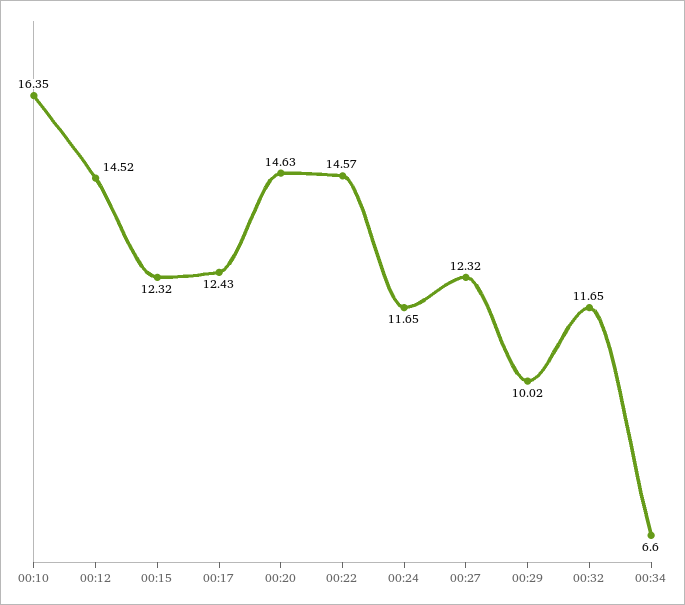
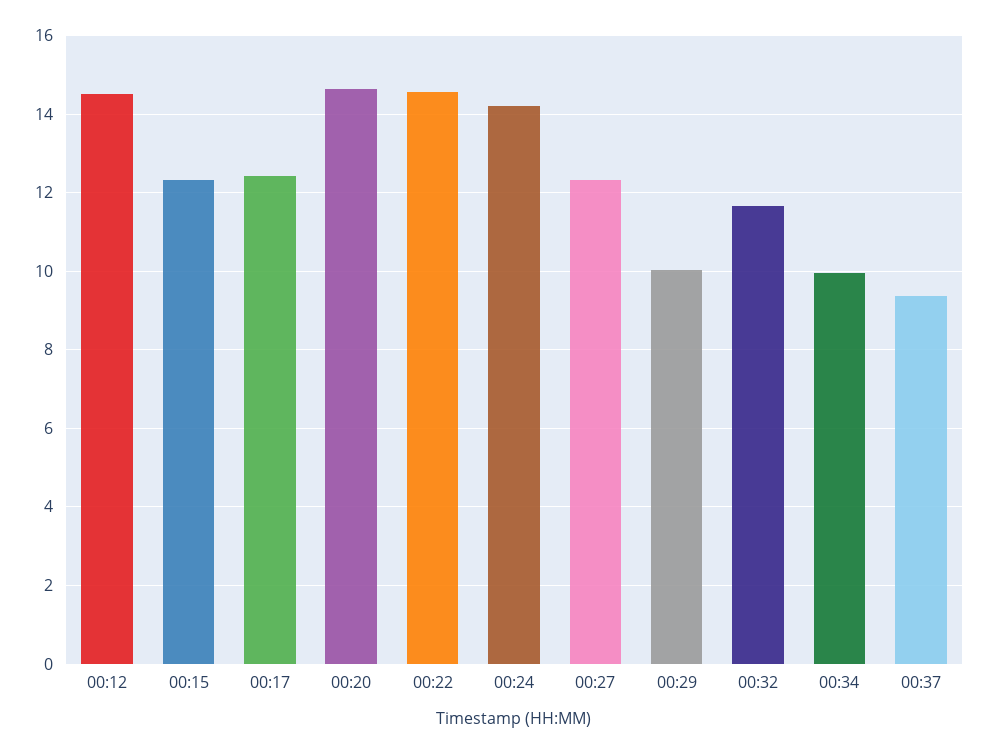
00:10: 16.35 -> none
00:24: 11.65 -> 14.2
00:34: 6.6 -> 10
00:37: none -> 9.4

